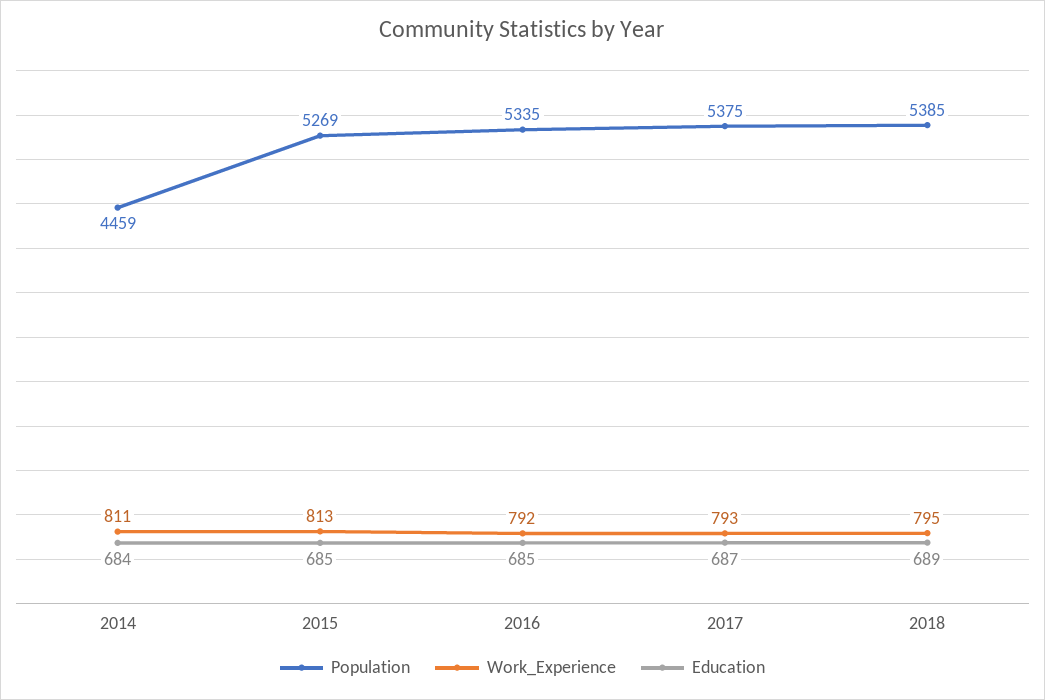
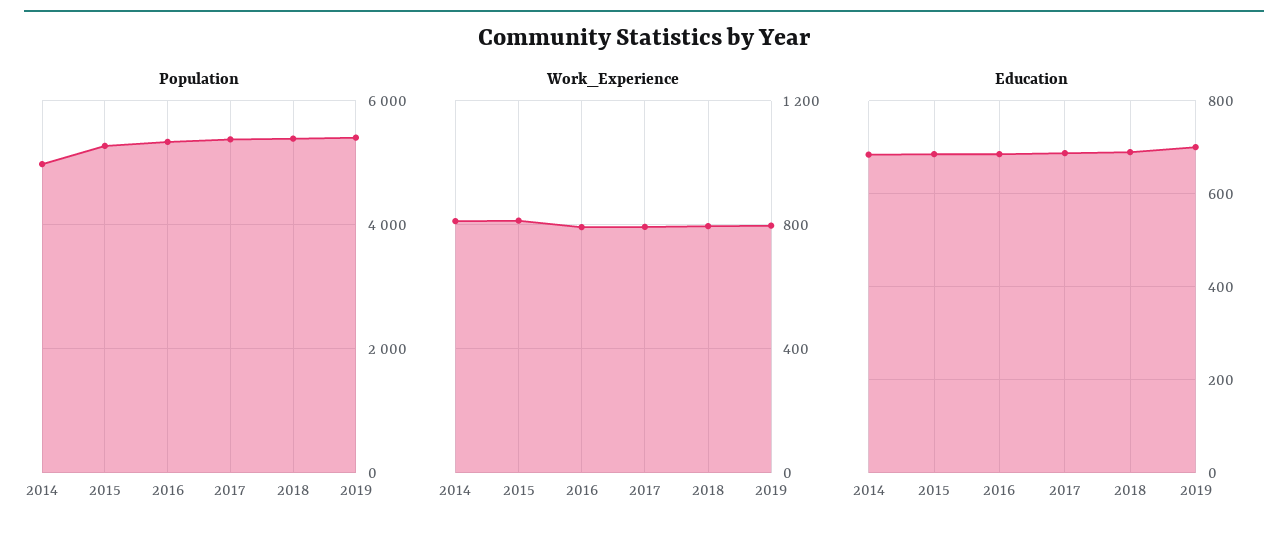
Population, 2014: 4459 -> 5000
Population, 2019: none -> 5400
Work_Experience, 2019: none -> 800
Education, 2019: none -> 700

